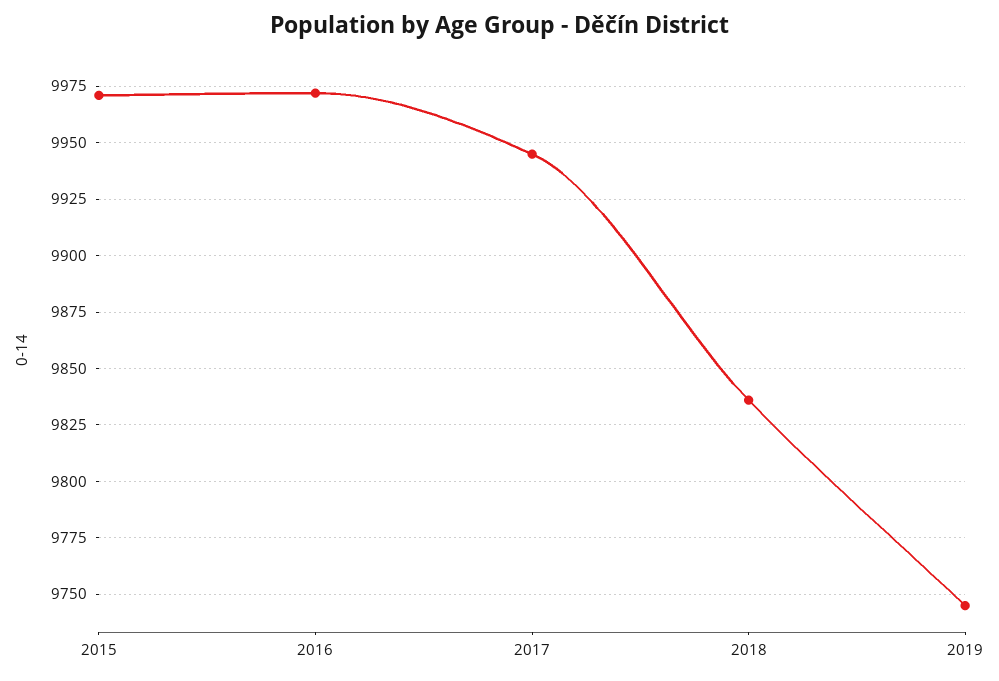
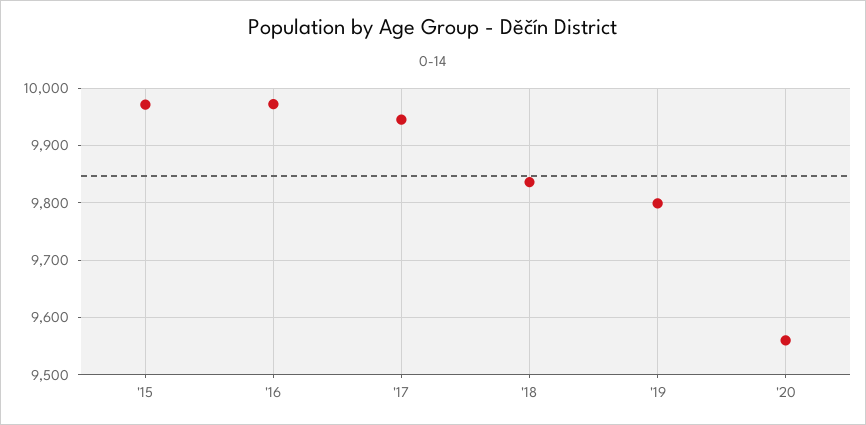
2019: 9745 -> 9800
'20: none -> 9560

